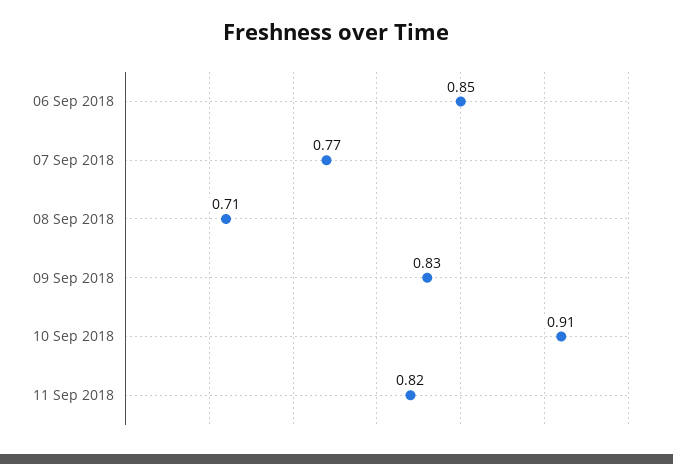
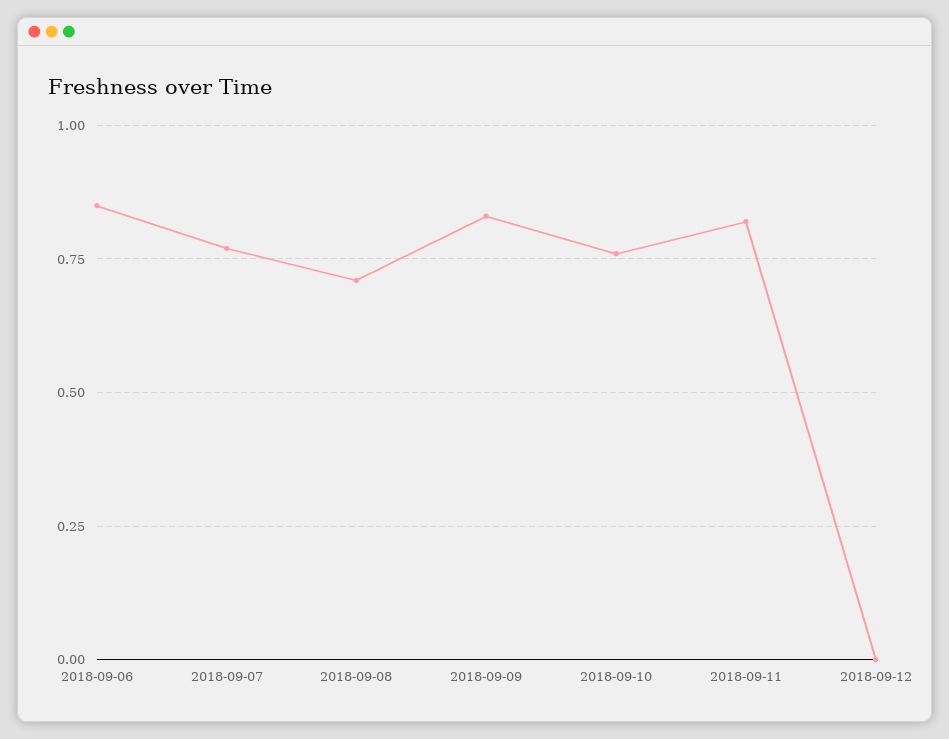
10 Sep 2018: 0.91 -> 0.75
2018-09-12: none -> 0

